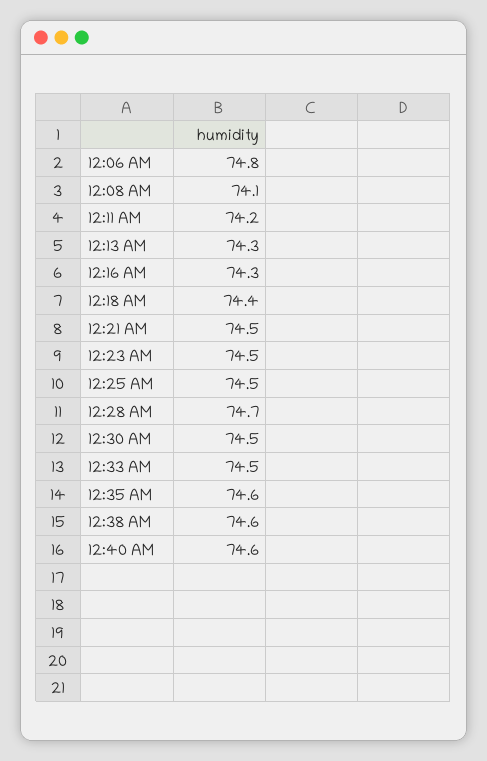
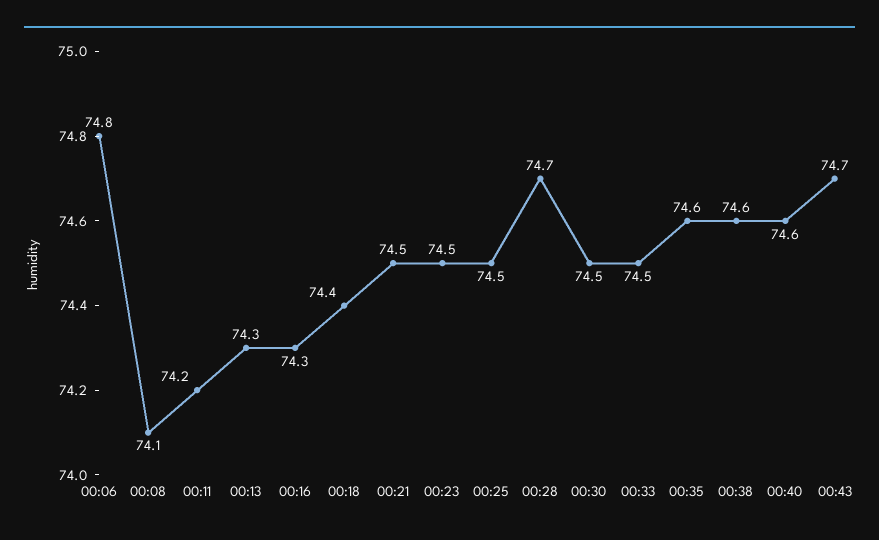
00:43: none -> 74.7

